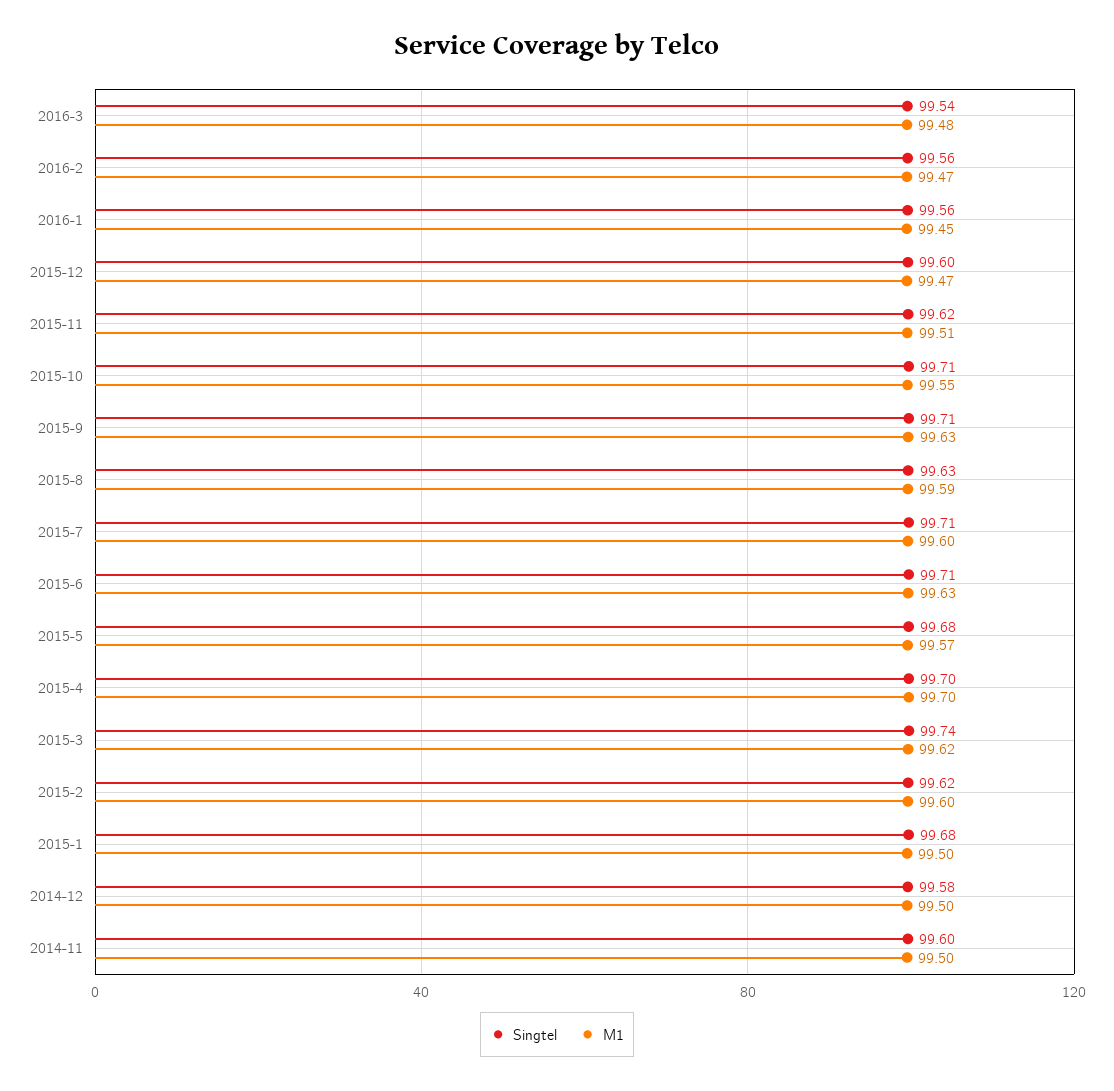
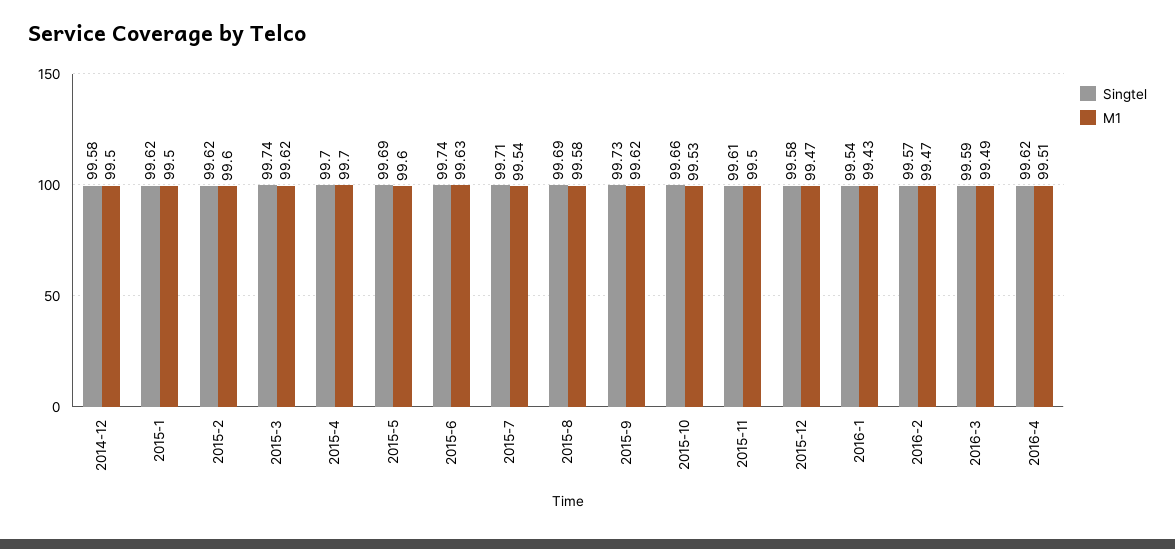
Singtel, 2016-3: 99.54 -> 99.59
M1, 2016-3: 99.48 -> 99.49
Singtel, 2016-2: 99.56 -> 99.57
Singtel, 2016-1: 99.56 -> 99.54
M1, 2016-1: 99.45 -> 99.43
Singtel, 2015-12: 99.6 -> 99.58
Singtel, 2015-11: 99.62 -> 99.61
M1, 2015-11: 99.51 -> 99.5
Singtel, 2015-10: 99.71 -> 99.66
M1, 2015-10: 99.55 -> 99.53
Singtel, 2015-9: 99.71 -> 99.73
M1, 2015-9: 99.63 -> 99.62
Singtel, 2015-8: 99.63 -> 99.69
M1, 2015-8: 99.59 -> 99.58
M1, 2015-7: 99.6 -> 99.54
Singtel, 2015-6: 99.71 -> 99.74
Singtel, 2015-5: 99.68 -> 99.69
M1, 2015-5: 99.57 -> 99.6
Singtel, 2015-1: 99.68 -> 99.62
Singtel, 2014-11: 99.6 -> none
M1, 2014-11: 99.5 -> none
Singtel, 2016-4: none -> 99.62
M1, 2016-4: none -> 99.51

